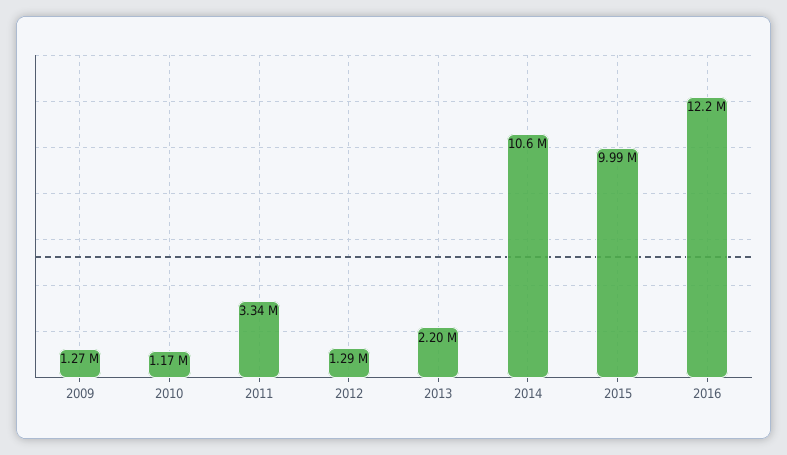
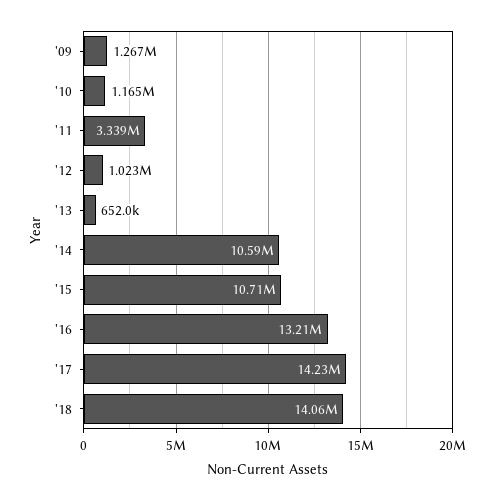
2012: 1290000 -> 1023000
2013: 2200000 -> 652000
2015: 9990000 -> 10710000
2016: 12200000 -> 13210000
'17: none -> 14230000
'18: none -> 14060000

